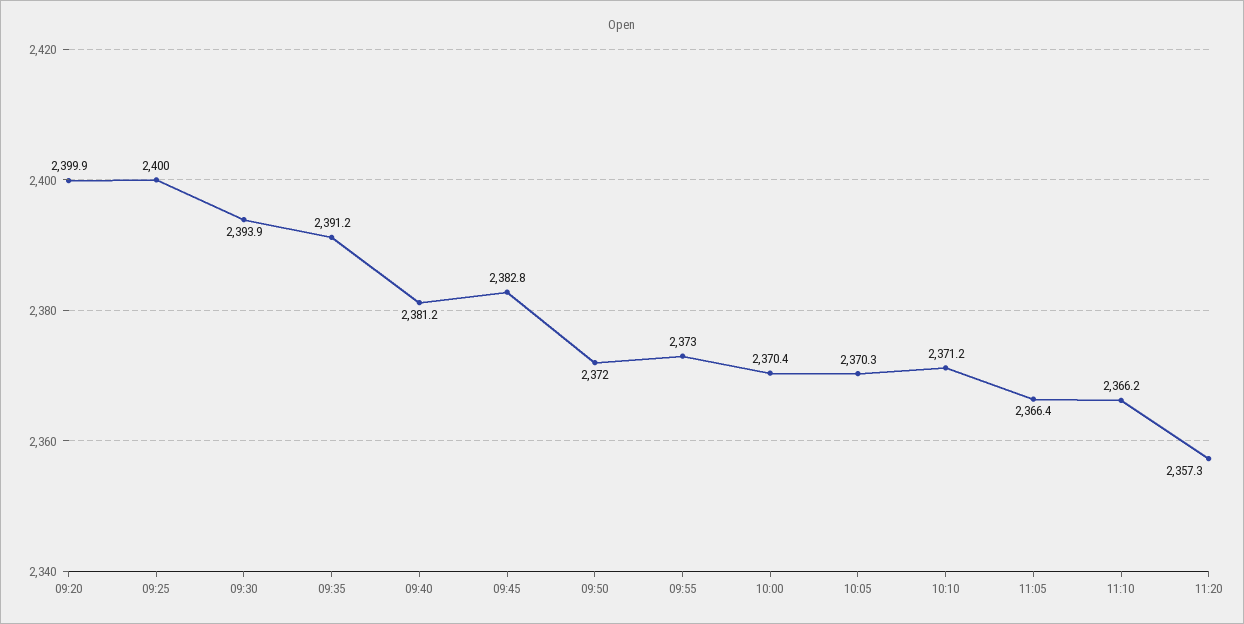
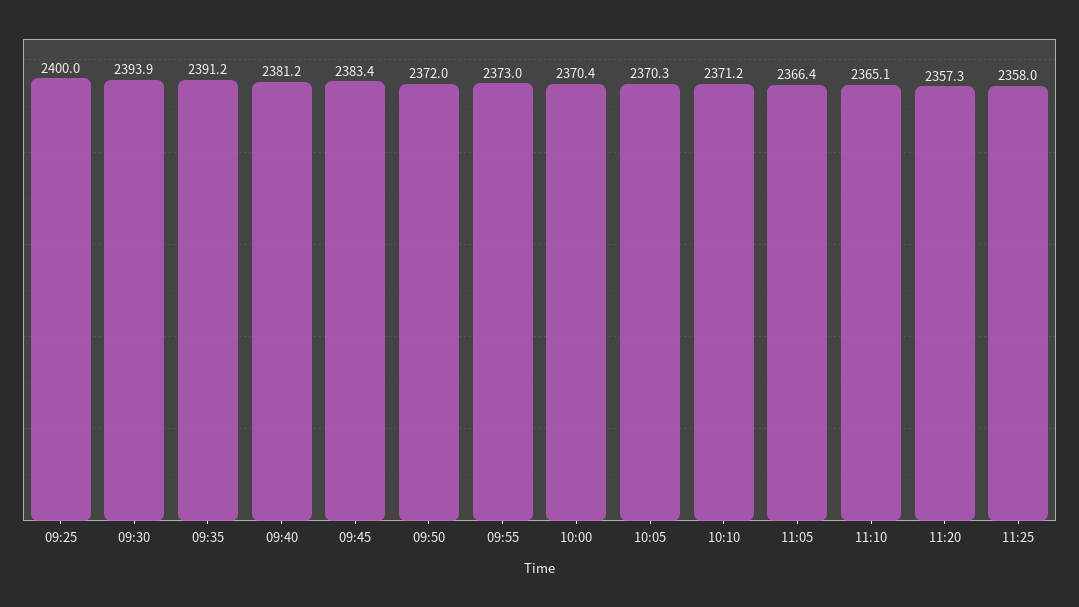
09:20: 2399.9 -> none
09:45: 2382.8 -> 2383.4
11:10: 2366.2 -> 2365.1
11:25: none -> 2358

